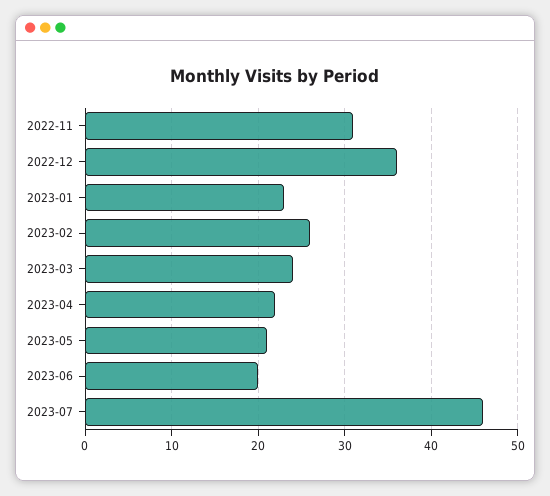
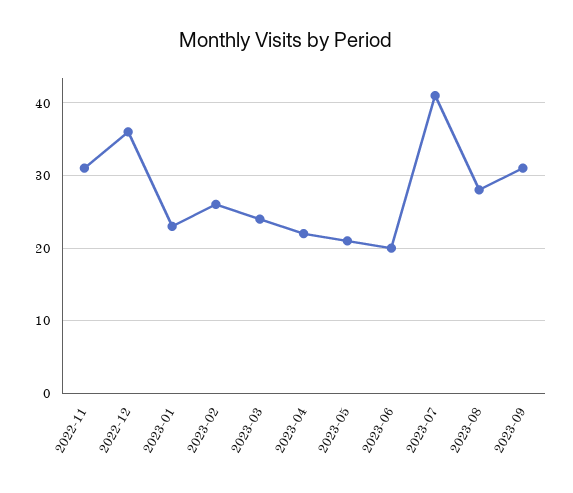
2023-07: 46 -> 41
2023-08: none -> 28
2023-09: none -> 31

